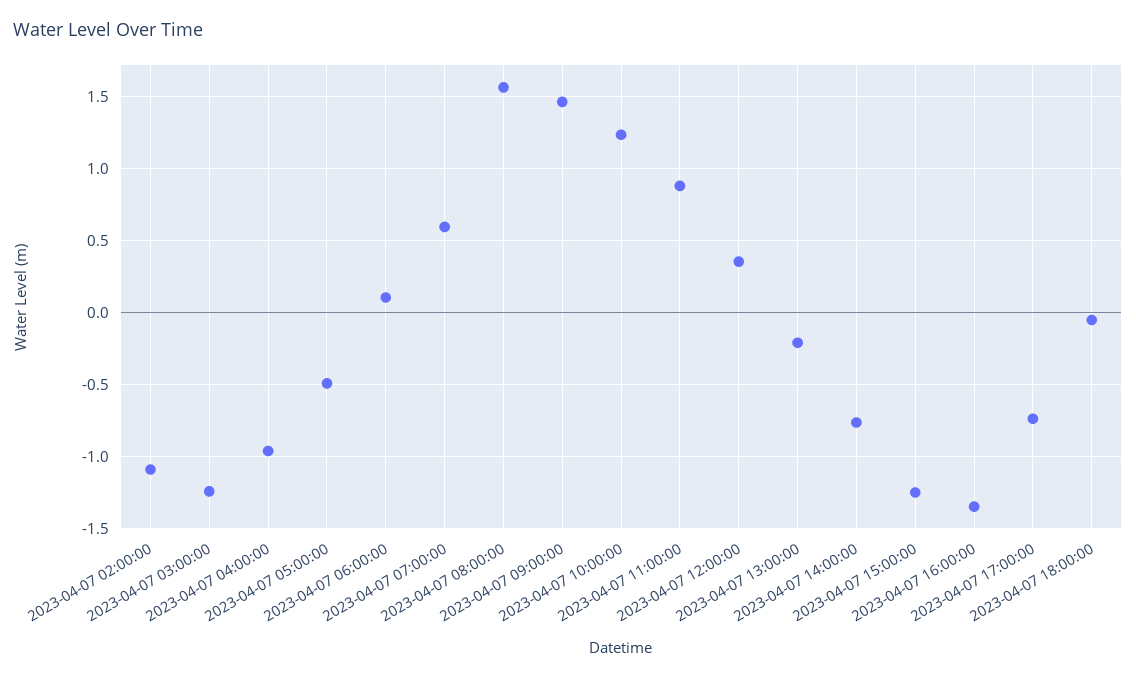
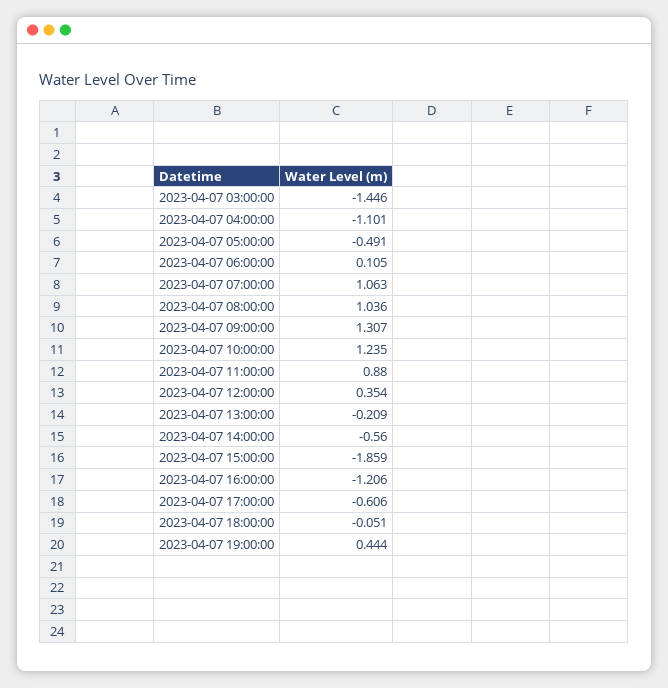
2023-04-07 02:00:00: -1.1 -> none
2023-04-07 03:00:00: -1.25 -> -1.446
2023-04-07 04:00:00: -0.95 -> -1.101
2023-04-07 07:00:00: 0.6 -> 1.063
2023-04-07 08:00:00: 1.55 -> 1.036
2023-04-07 09:00:00: 1.45 -> 1.307
2023-04-07 14:00:00: -0.75 -> -0.56
2023-04-07 15:00:00: -1.25 -> -1.859
2023-04-07 16:00:00: -1.35 -> -1.206
2023-04-07 17:00:00: -0.75 -> -0.606
2023-04-07 19:00:00: none -> 0.444

